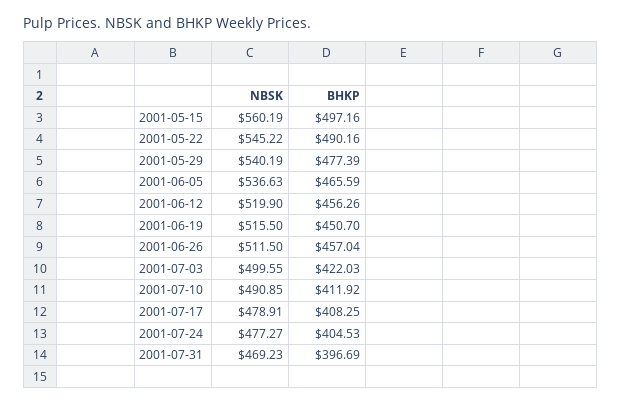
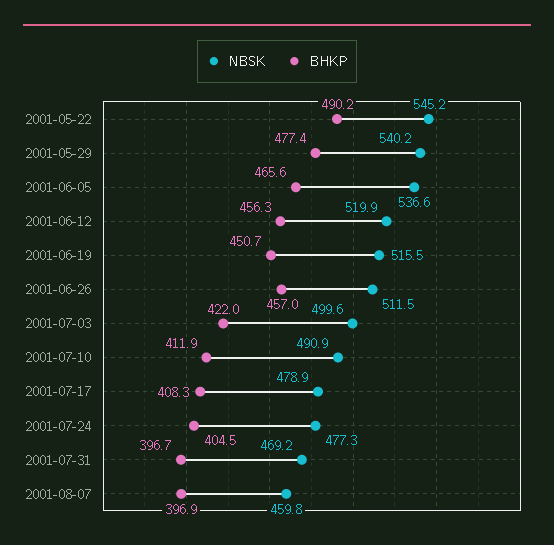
NBSK, 2001-05-15: 560.19 -> none
BHKP, 2001-05-15: 497.16 -> none
NBSK, 2001-08-07: none -> 459.8
BHKP, 2001-08-07: none -> 396.9

